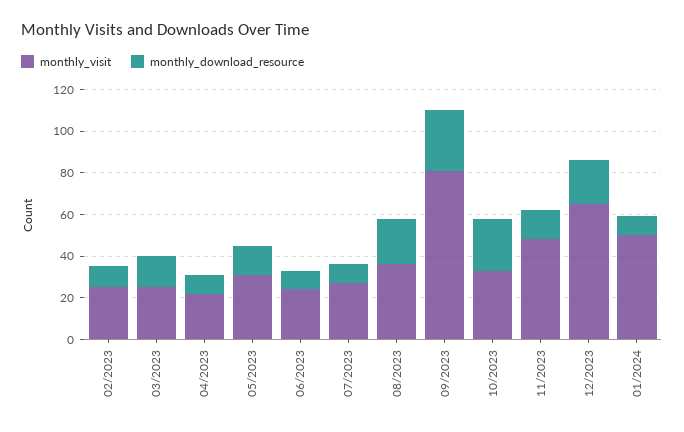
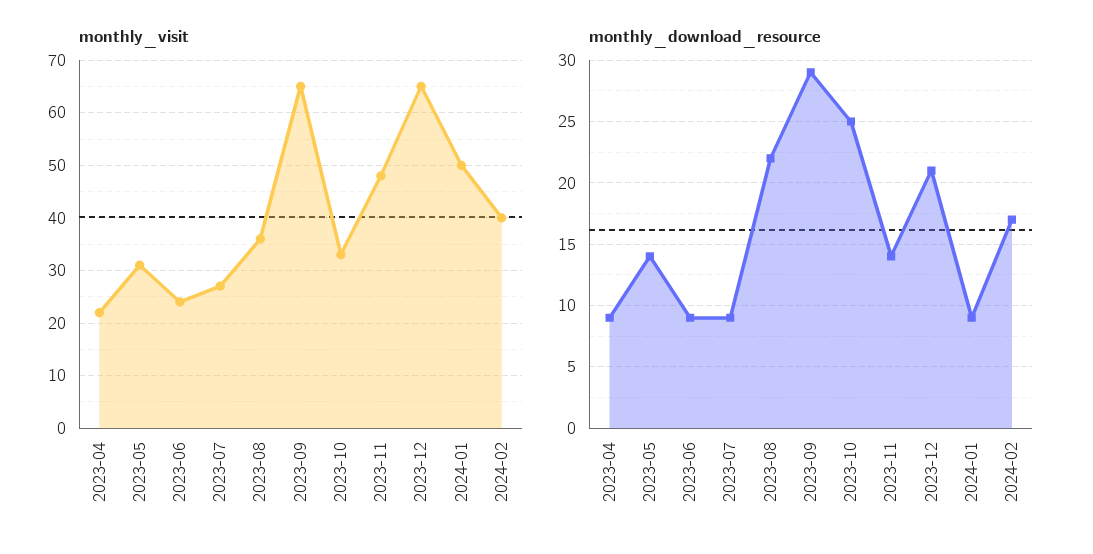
monthly_visit, 02/2023: 25 -> none
monthly_download_resource, 02/2023: 10 -> none
monthly_visit, 03/2023: 25 -> none
monthly_download_resource, 03/2023: 15 -> none
monthly_visit, 09/2023: 80 -> 65
monthly_visit, 2024-02: none -> 40
monthly_download_resource, 2024-02: none -> 17

